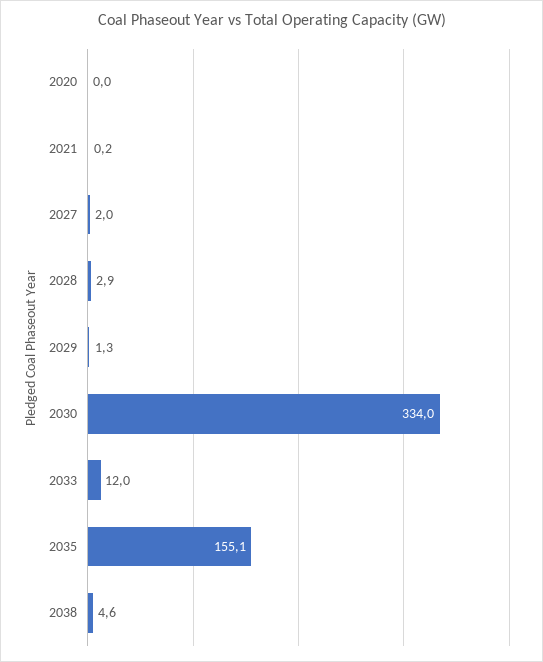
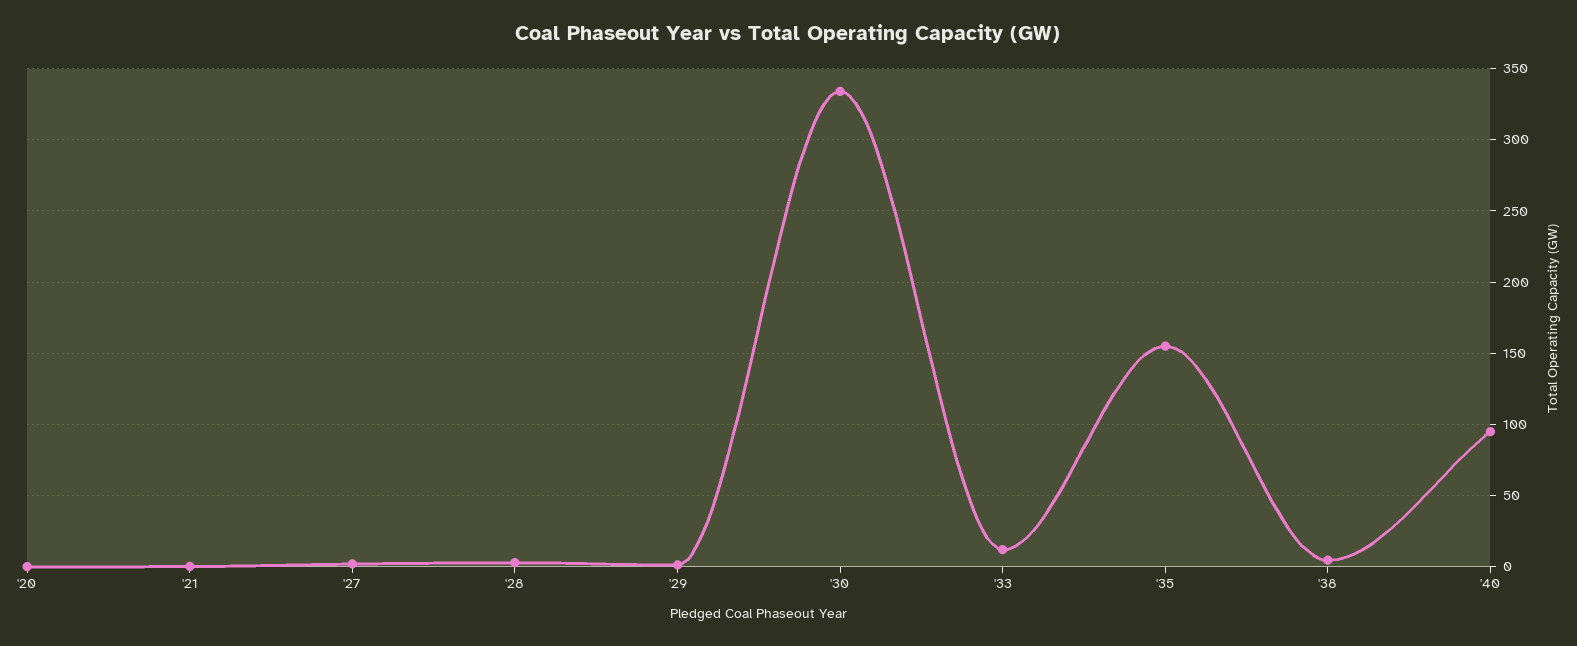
'40: none -> 95

